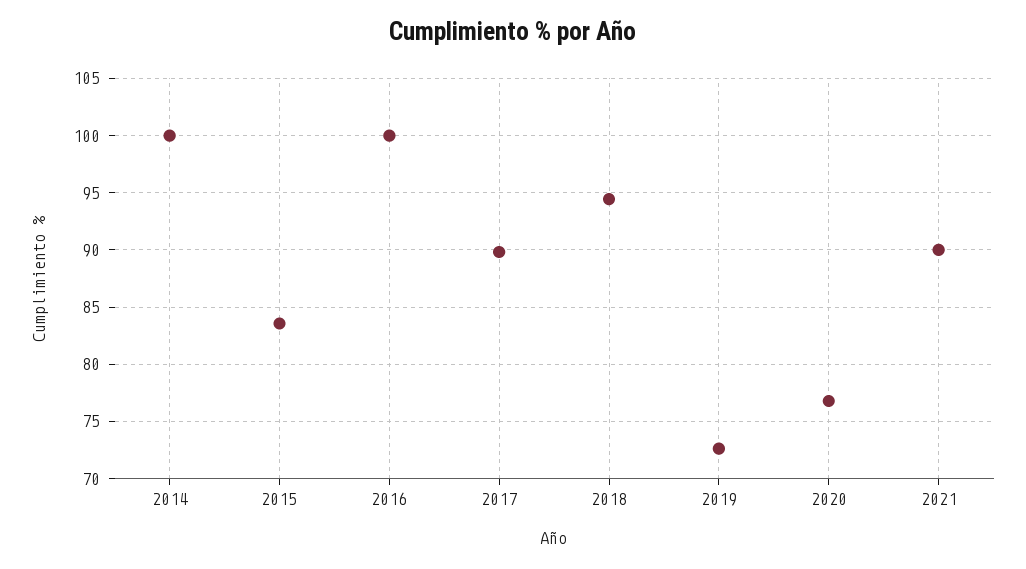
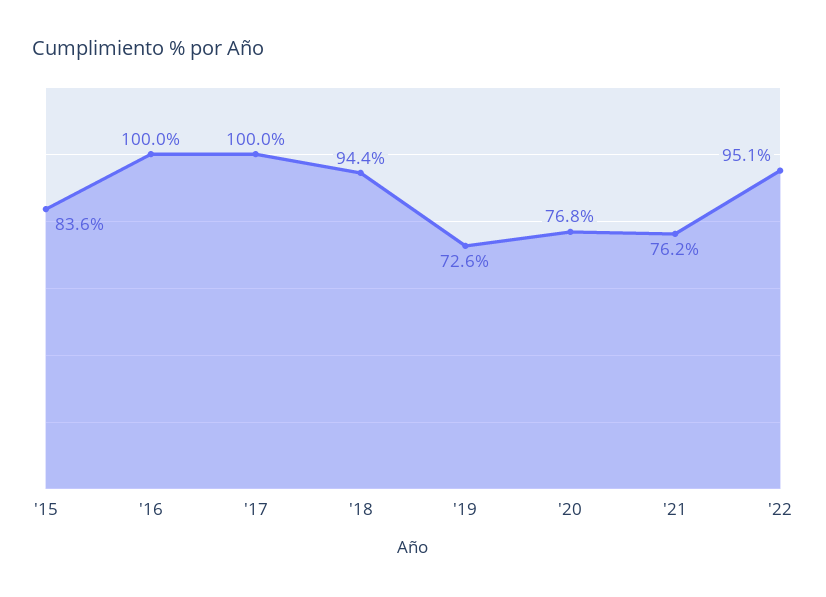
2014: 100 -> none
2017: 90 -> 100
2021: 90 -> 76.2
'22: none -> 95.1

